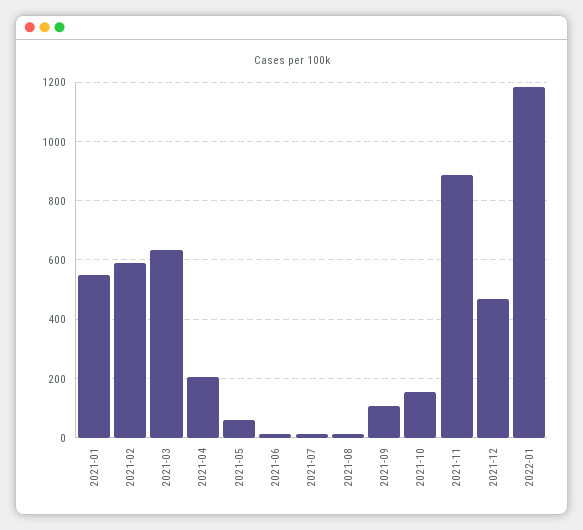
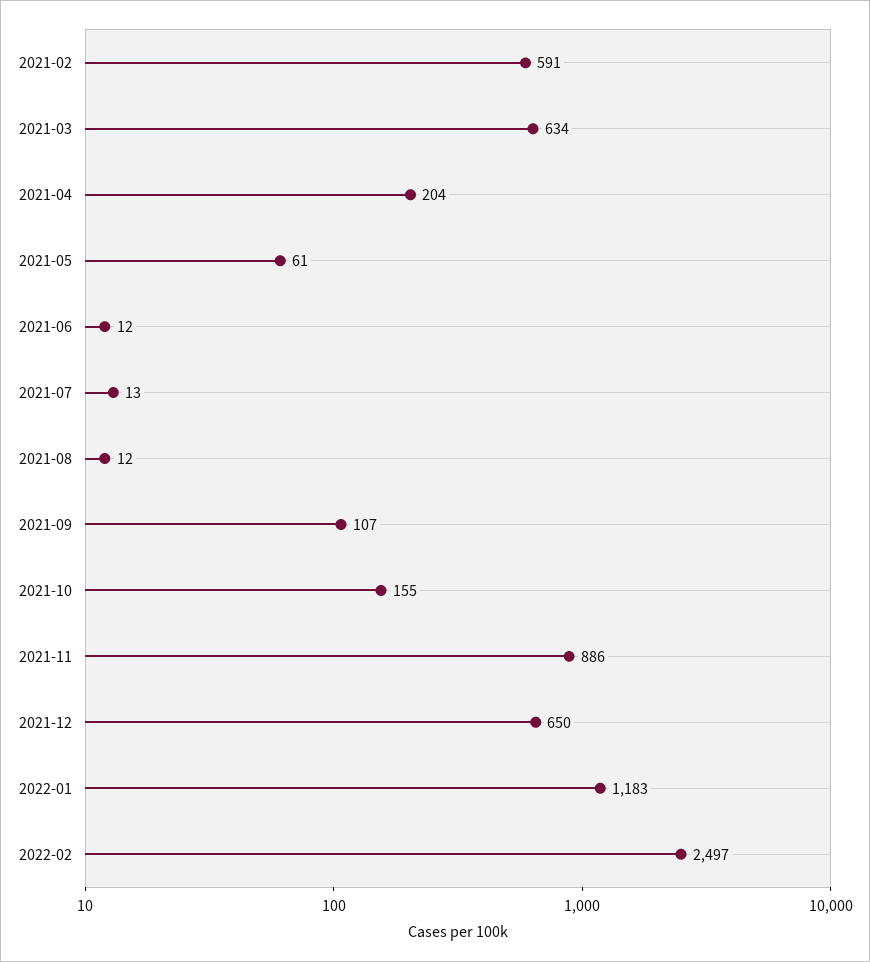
2021-01: 550 -> none
2021-12: 475 -> 650
2022-02: none -> 2497

